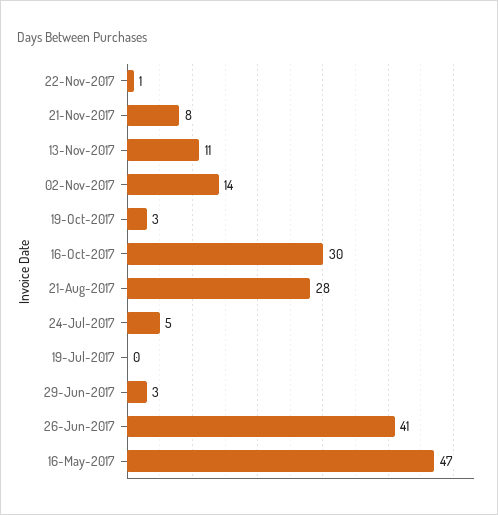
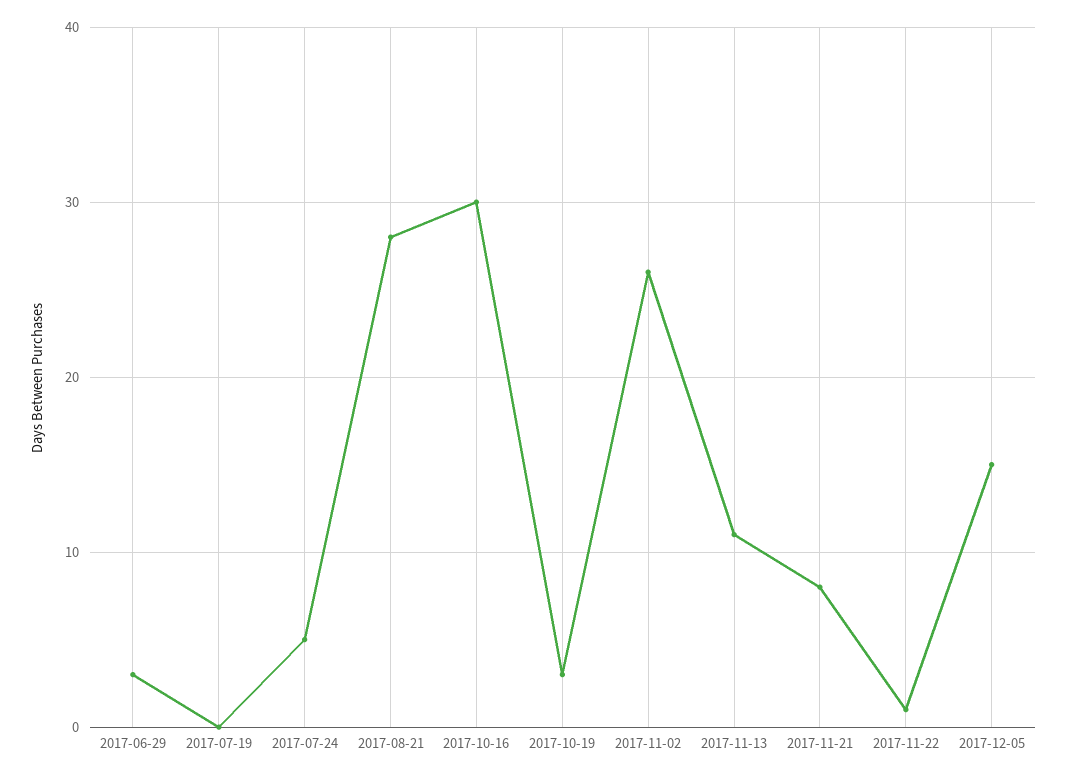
02-Nov-2017: 14 -> 26
26-Jun-2017: 41 -> none
16-May-2017: 47 -> none
2017-12-05: none -> 15

